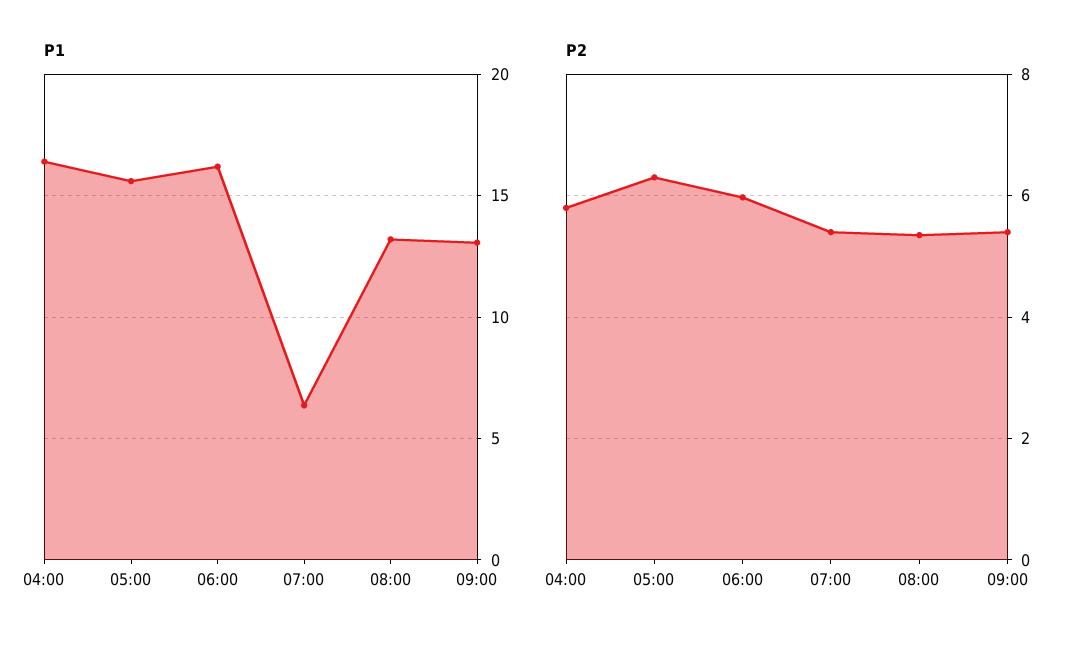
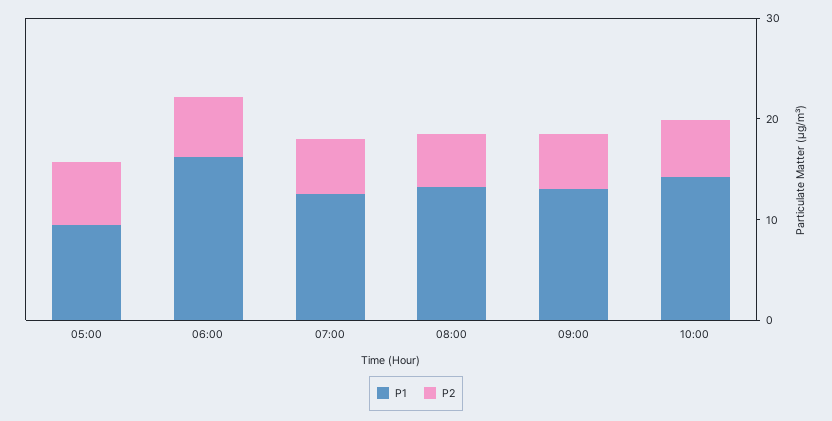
P1, 04:00: 16.5 -> none
P1, 05:00: 15.5 -> 10
P1, 07:00: 6.5 -> 12
P2, 04:00: 5.8 -> none
P1, 10:00: none -> 14
P2, 10:00: none -> 6

